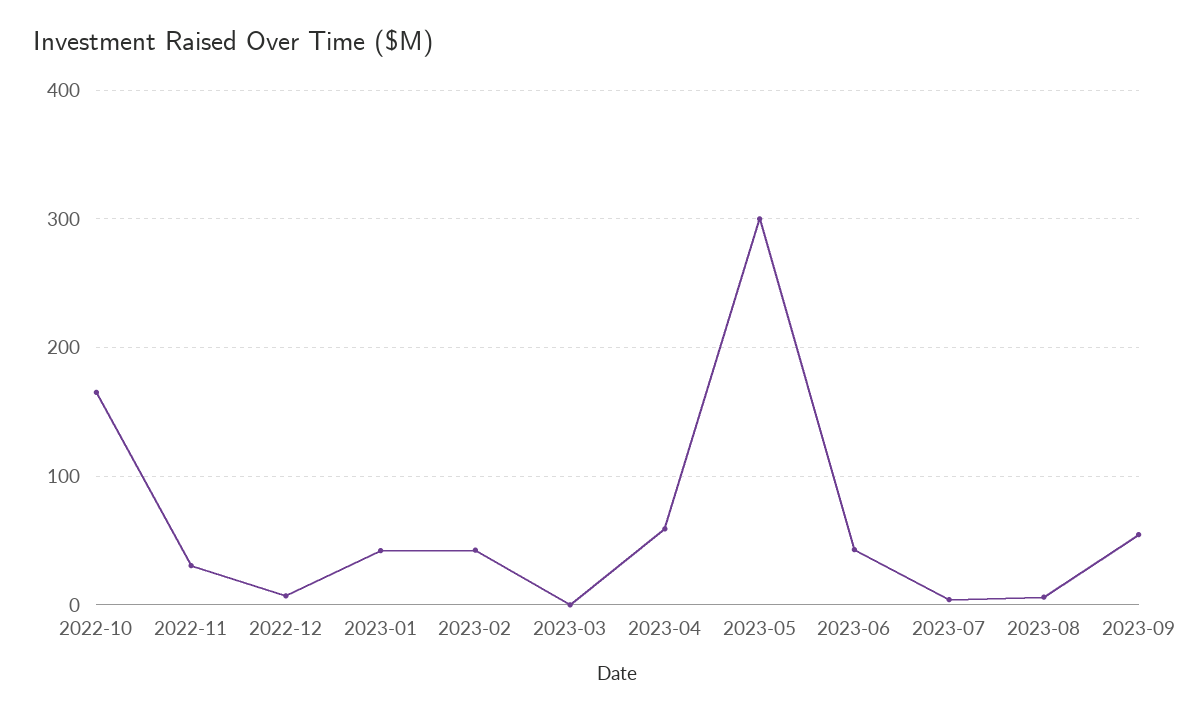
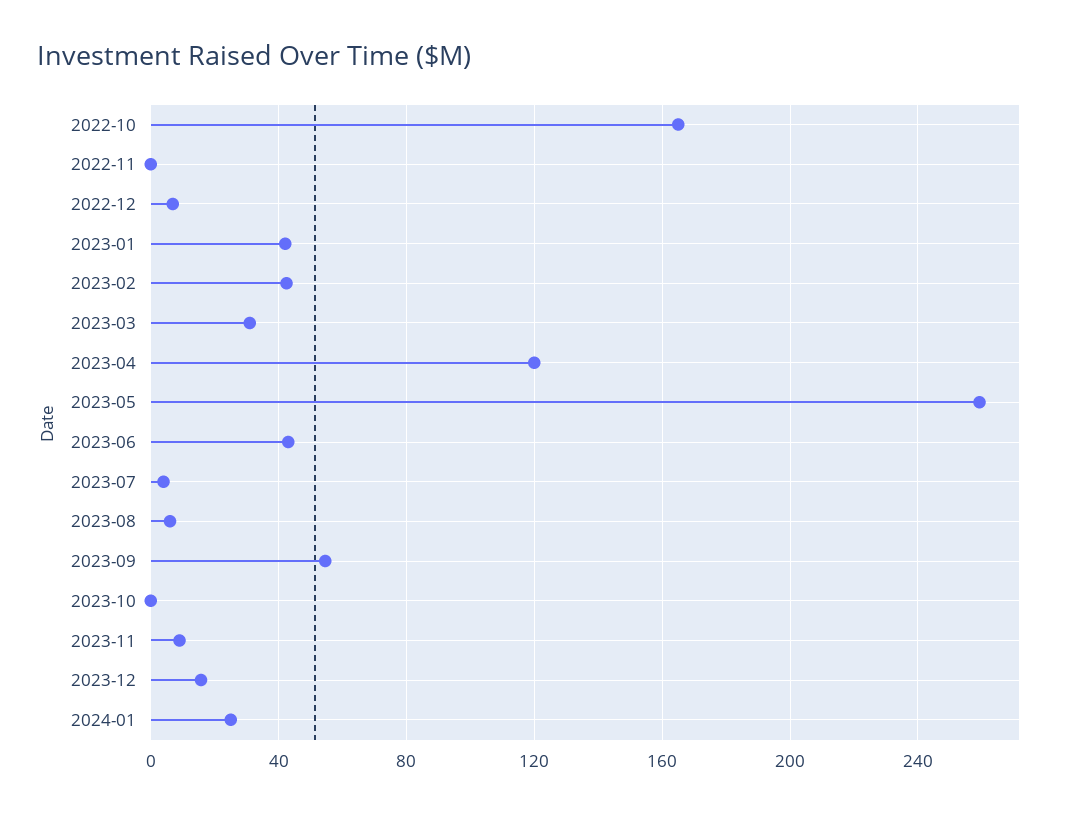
2022-11: 30 -> 0
2023-03: 0 -> 30
2023-04: 60 -> 120
2023-05: 300 -> 260
2023-10: none -> 0
2023-11: none -> 10
2023-12: none -> 15
2024-01: none -> 25

